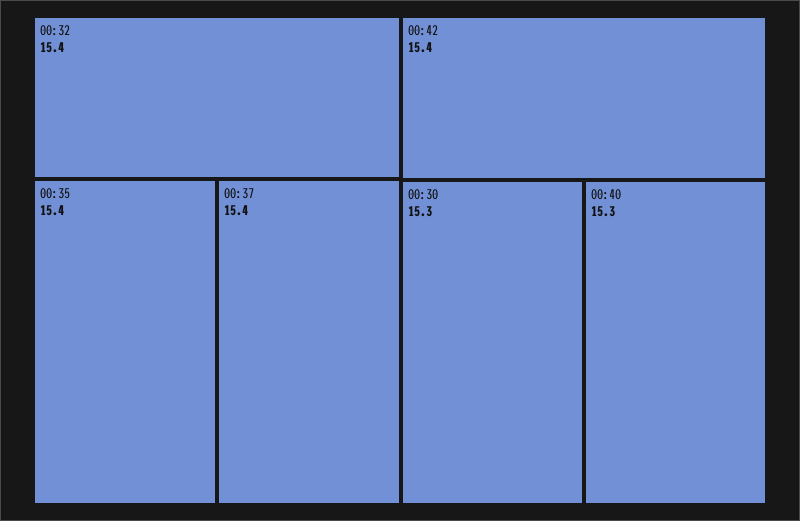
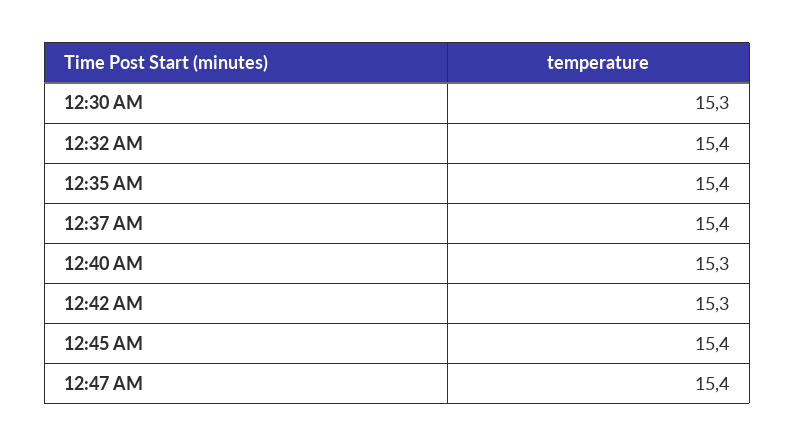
00:42: 15.4 -> 15.3
12:45 AM: none -> 15.4
12:47 AM: none -> 15.4

